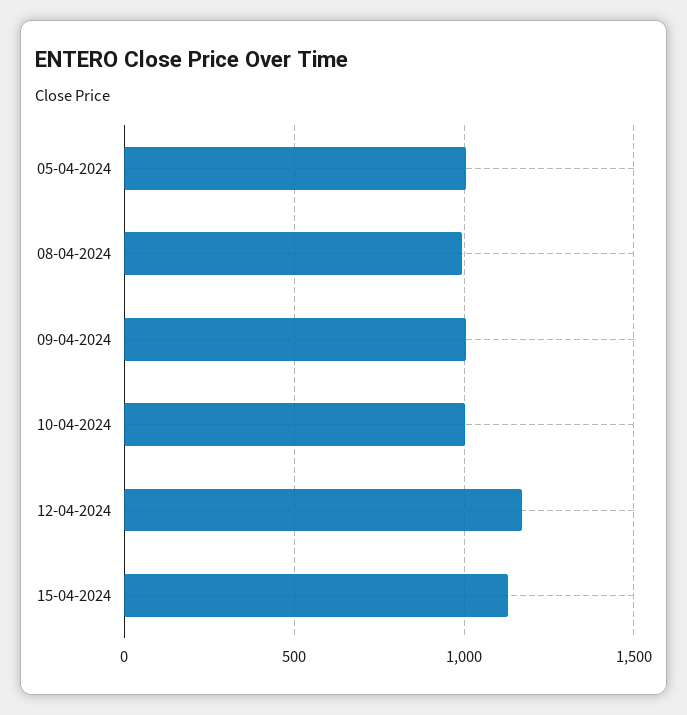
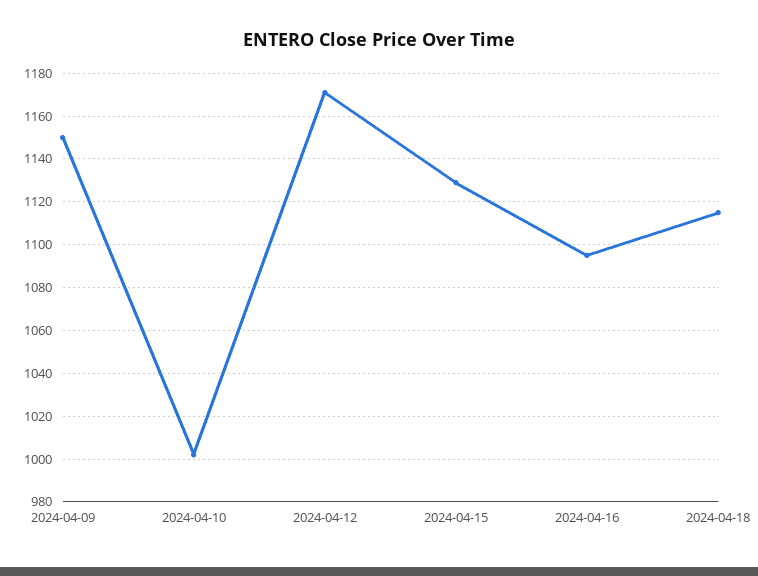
05-04-2024: 1000 -> none
08-04-2024: 1000 -> none
09-04-2024: 1000 -> 1150
2024-04-16: none -> 1095
2024-04-18: none -> 1115

